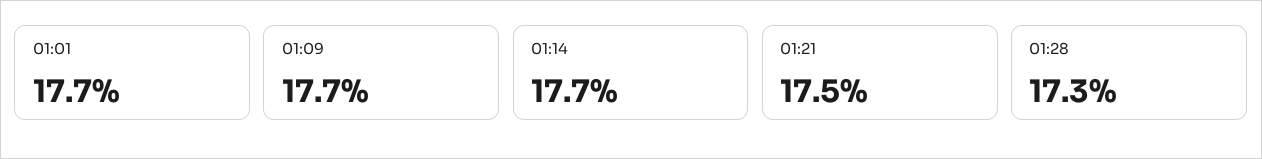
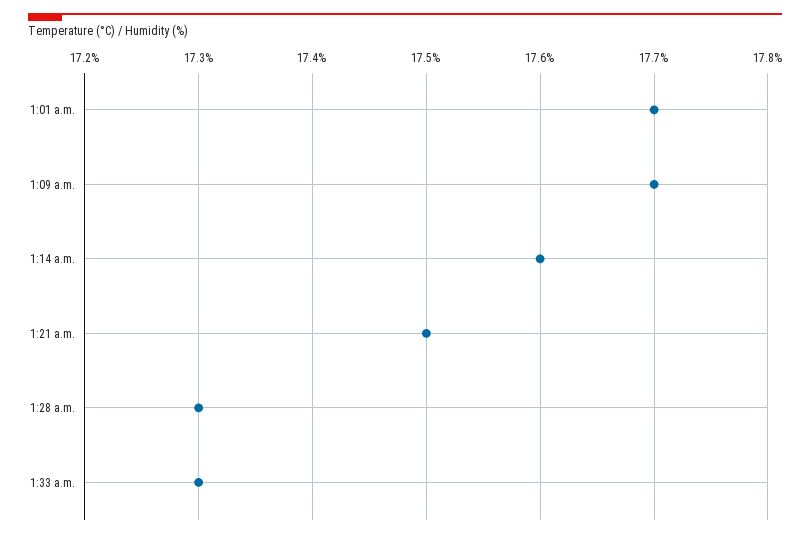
01:14: 17.7 -> 17.6
1:33 a.m.: none -> 17.3

